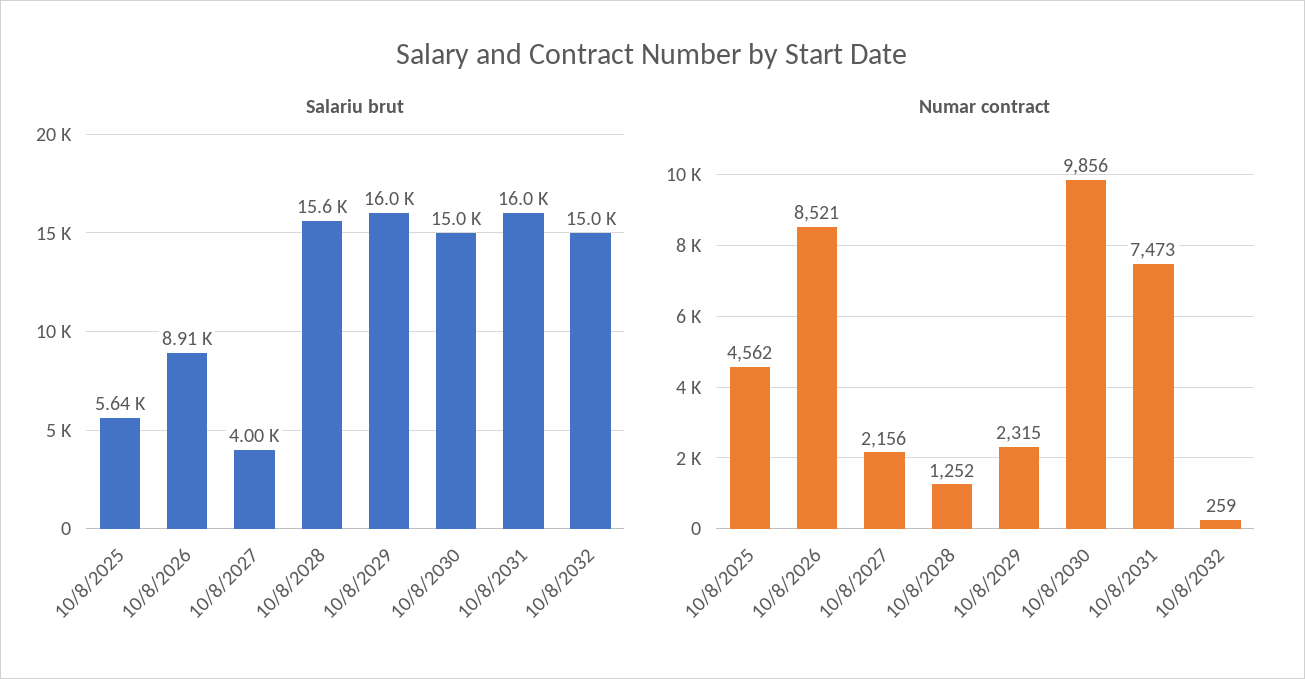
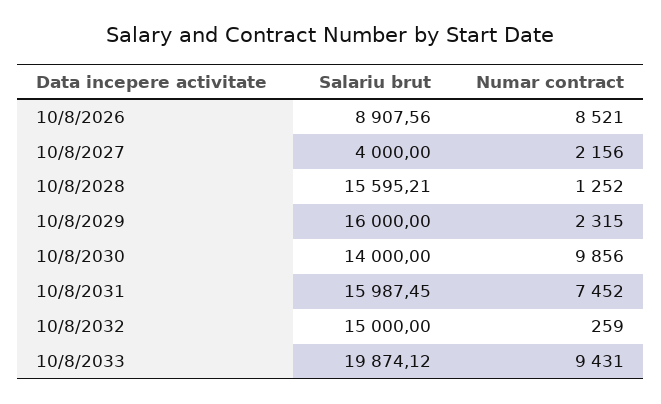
Salariu brut, 10/8/2025: 5640 -> none
Salariu brut, 10/8/2030: 15000 -> 14000
Numar contract, 10/8/2025: 4562 -> none
Numar contract, 10/8/2031: 7473 -> 7452
Salariu brut, 10/8/2033: none -> 19874.12
Numar contract, 10/8/2033: none -> 9431

